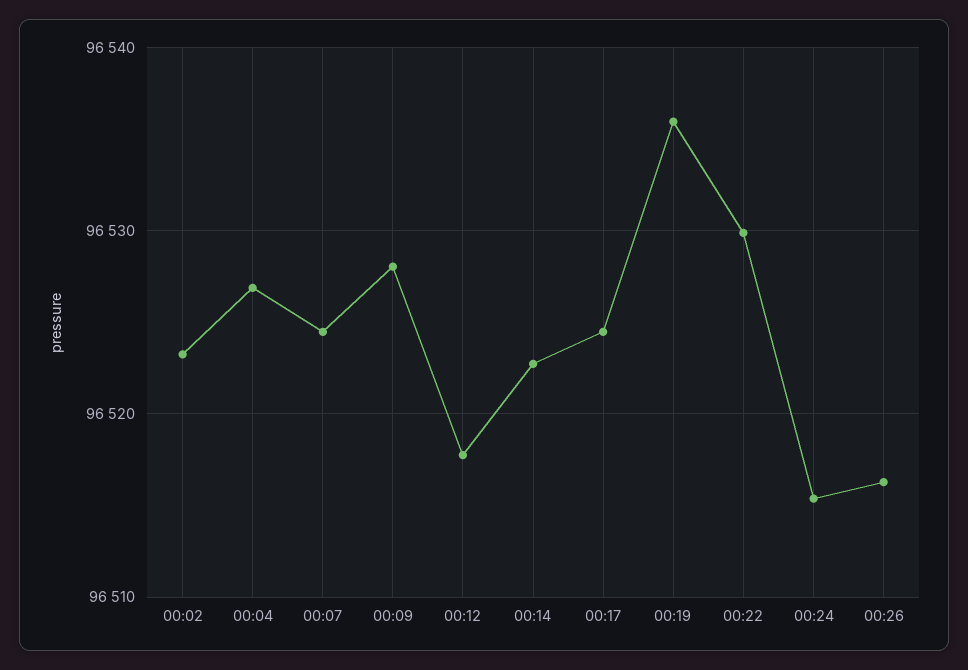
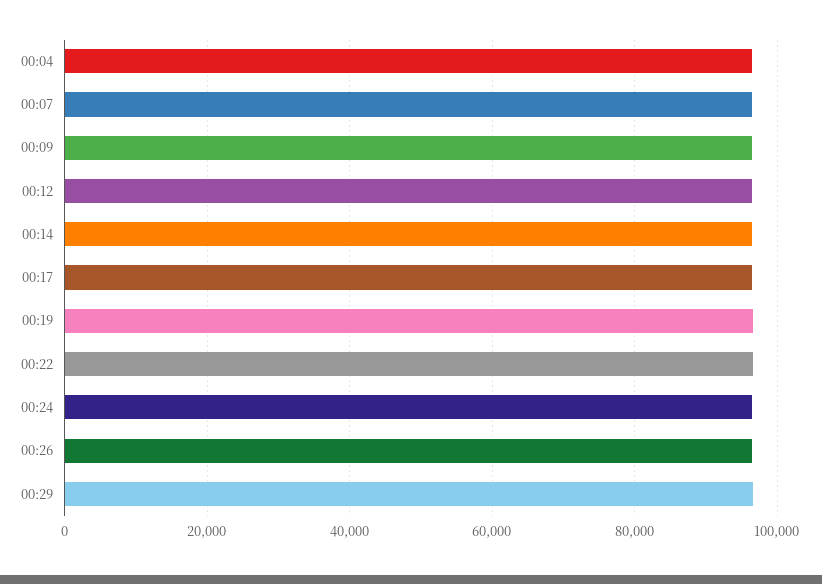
00:02: 96523 -> none
00:29: none -> 96000

